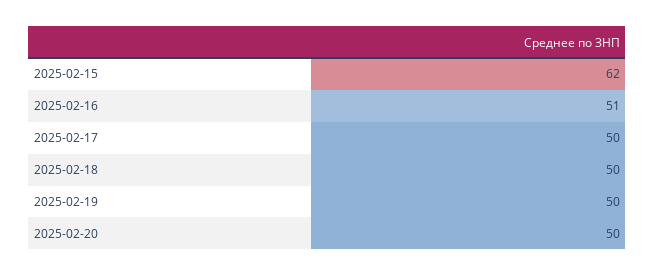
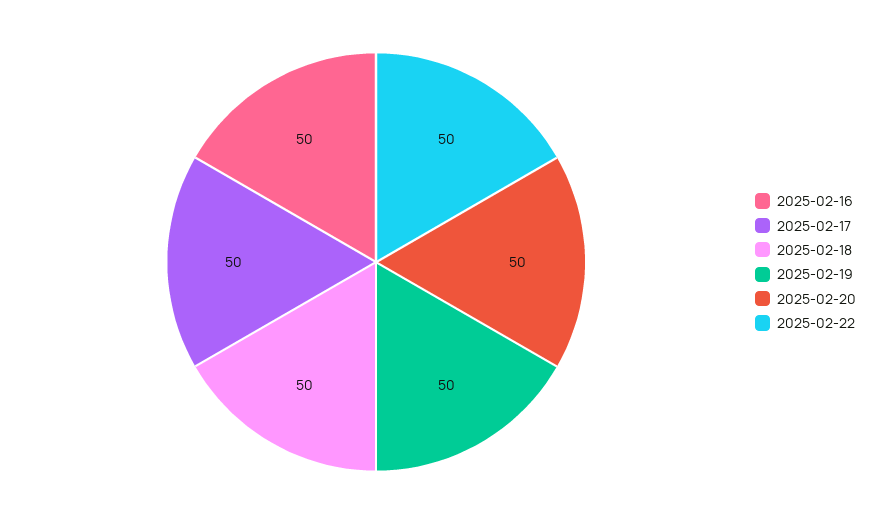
2025-02-15: 62 -> none
2025-02-16: 51 -> 50
2025-02-22: none -> 50

